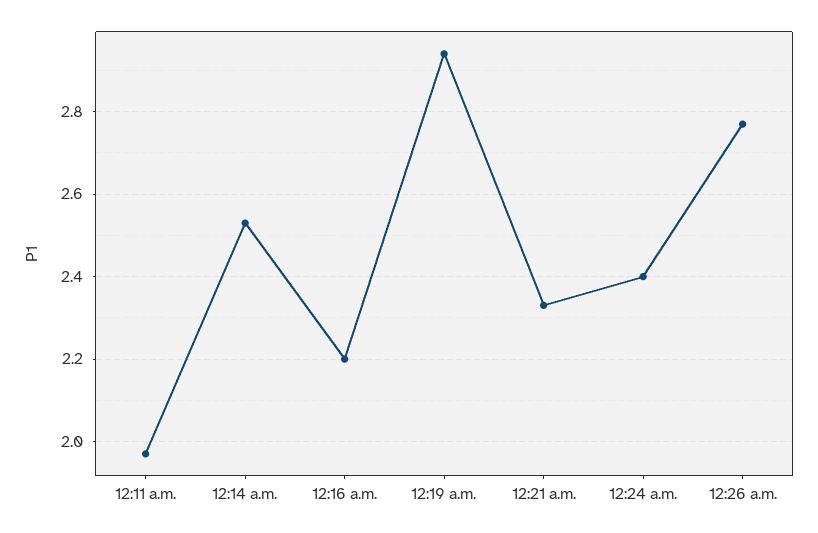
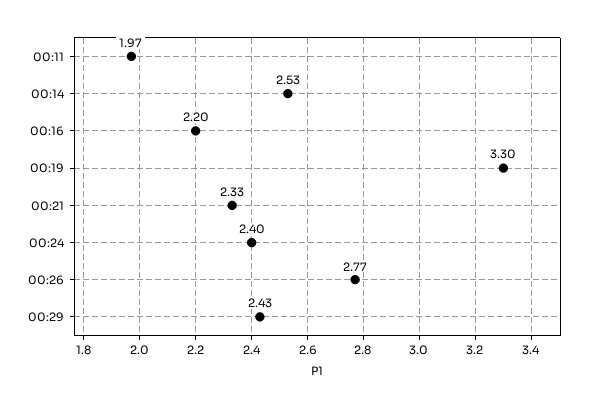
12:19 a.m.: 2.95 -> 3.3
00:29: none -> 2.43

